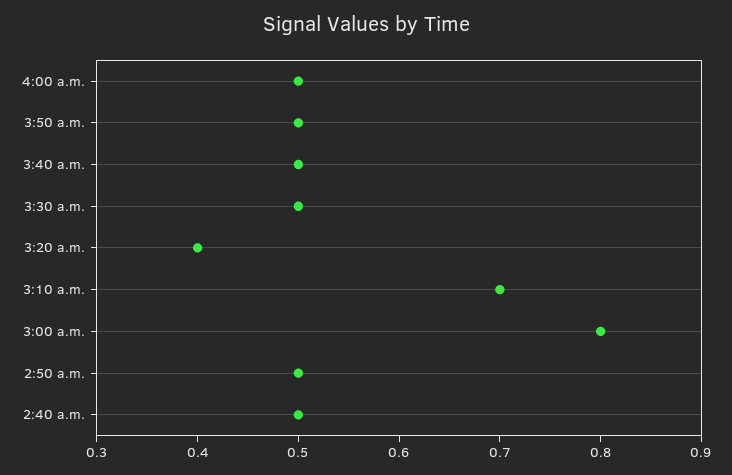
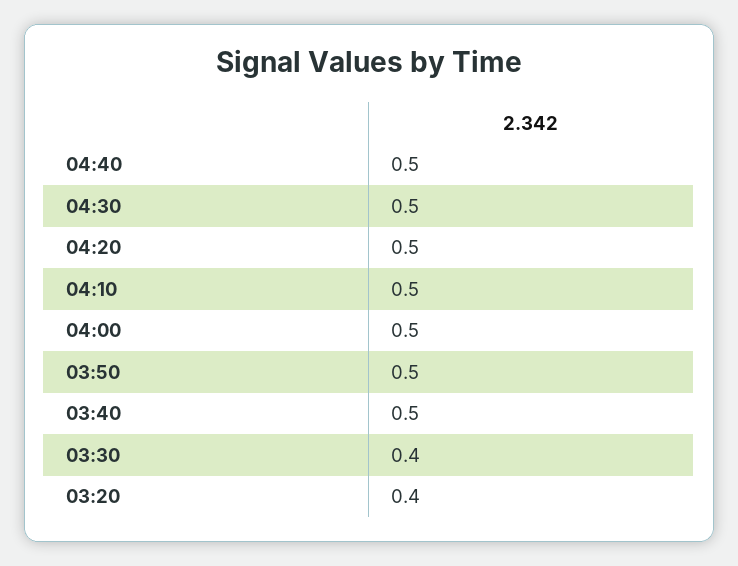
3:30 a.m.: 0.5 -> 0.4
3:10 a.m.: 0.7 -> none
3:00 a.m.: 0.8 -> none
2:50 a.m.: 0.5 -> none
2:40 a.m.: 0.5 -> none
04:40: none -> 0.5
04:30: none -> 0.5
04:20: none -> 0.5
04:10: none -> 0.5

